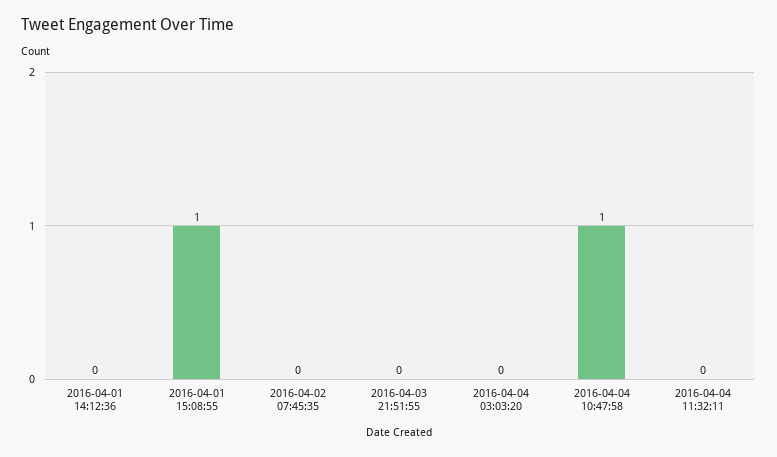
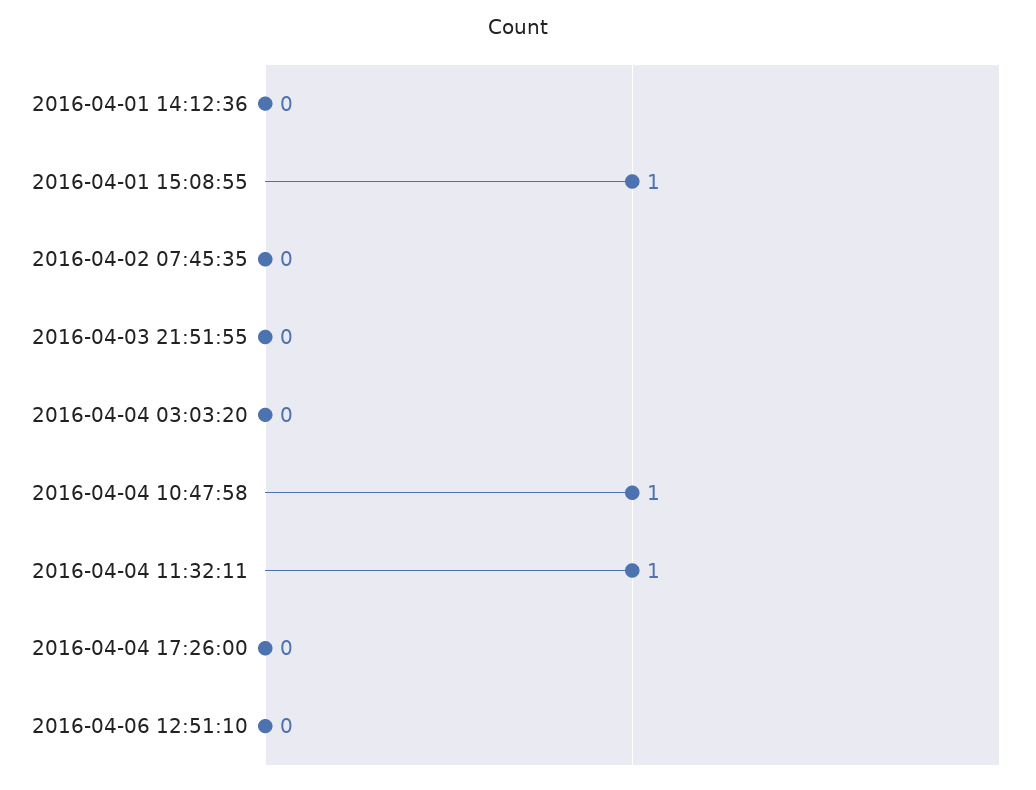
2016-04-04 11:32:11: 0 -> 1
2016-04-04 17:26:00: none -> 0
2016-04-06 12:51:10: none -> 0

